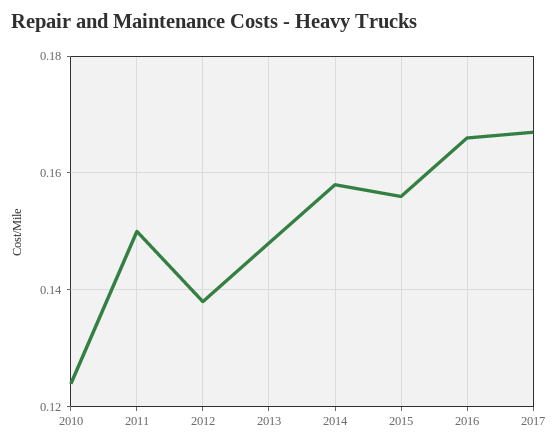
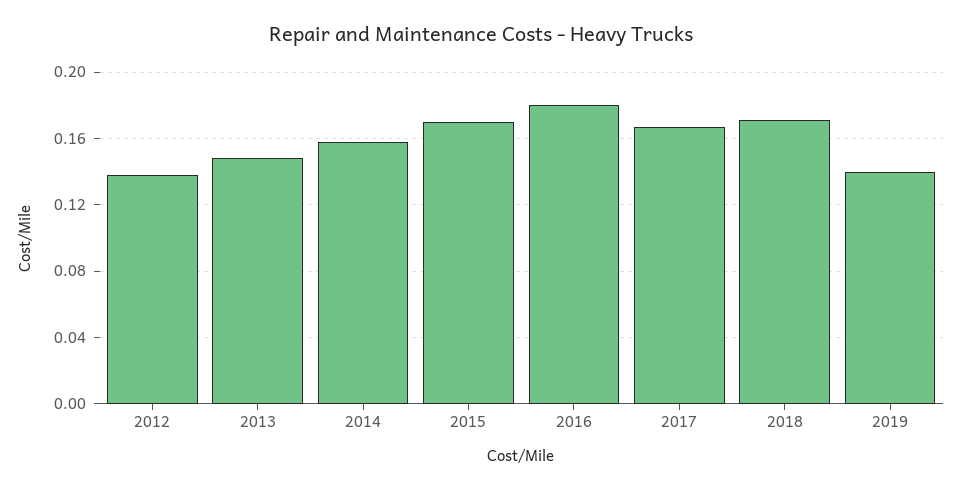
2010: 0.125 -> none
2011: 0.15 -> none
2015: 0.155 -> 0.17
2016: 0.165 -> 0.18
2018: none -> 0.17
2019: none -> 0.14

